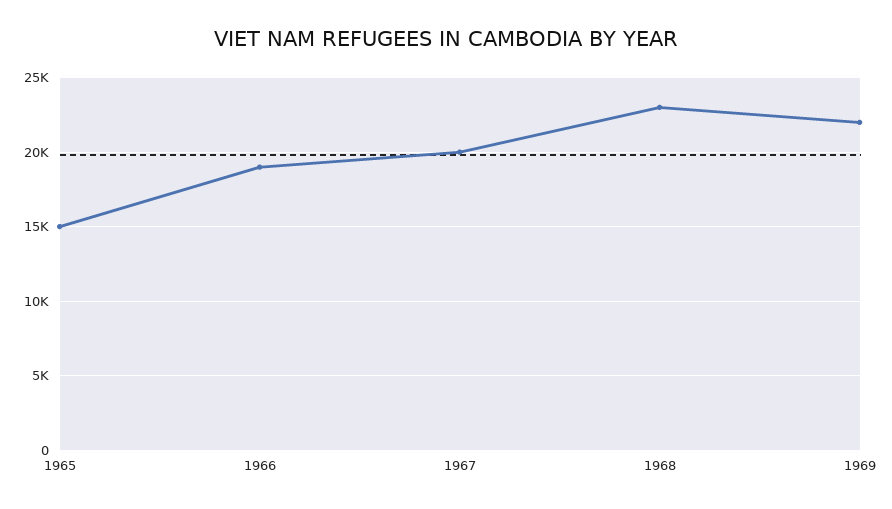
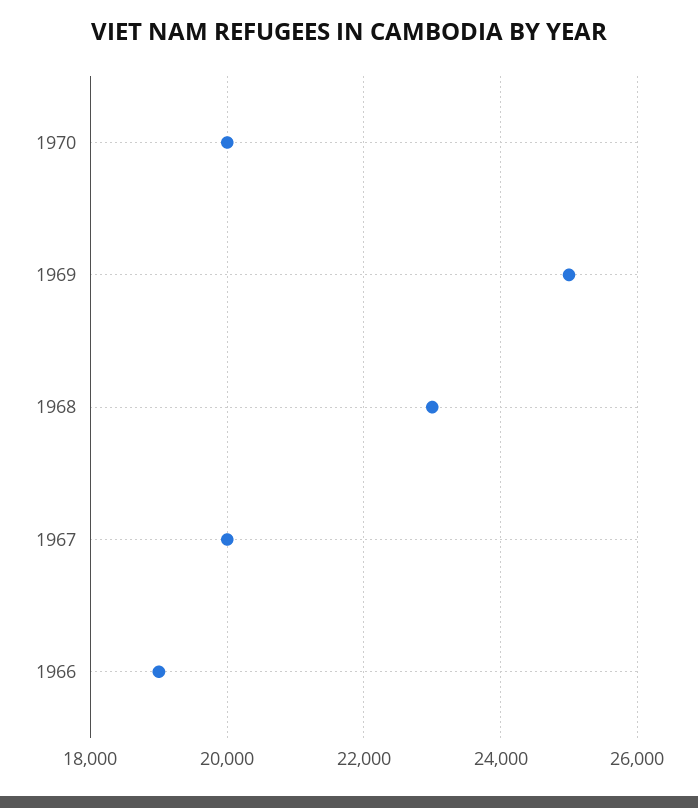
1965: 15000 -> none
1969: 22000 -> 25000
1970: none -> 20000

